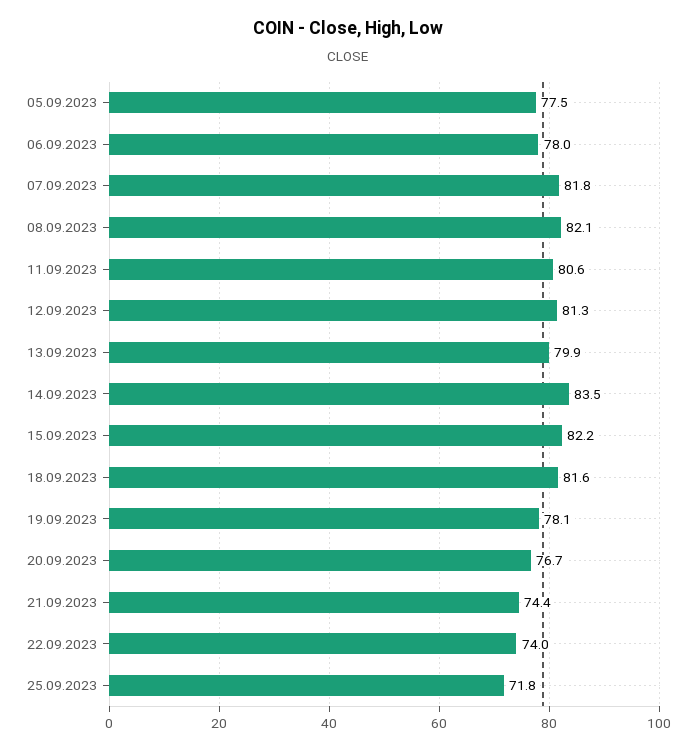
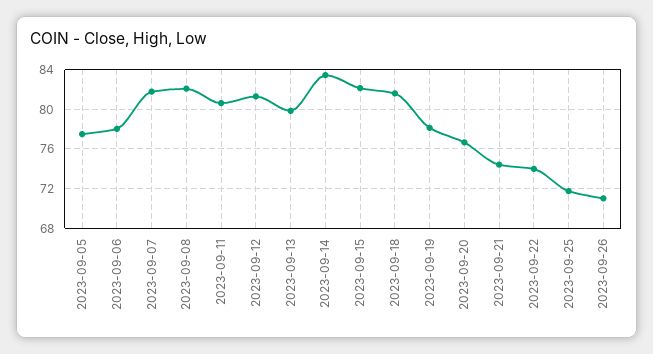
2023-09-26: none -> 71

